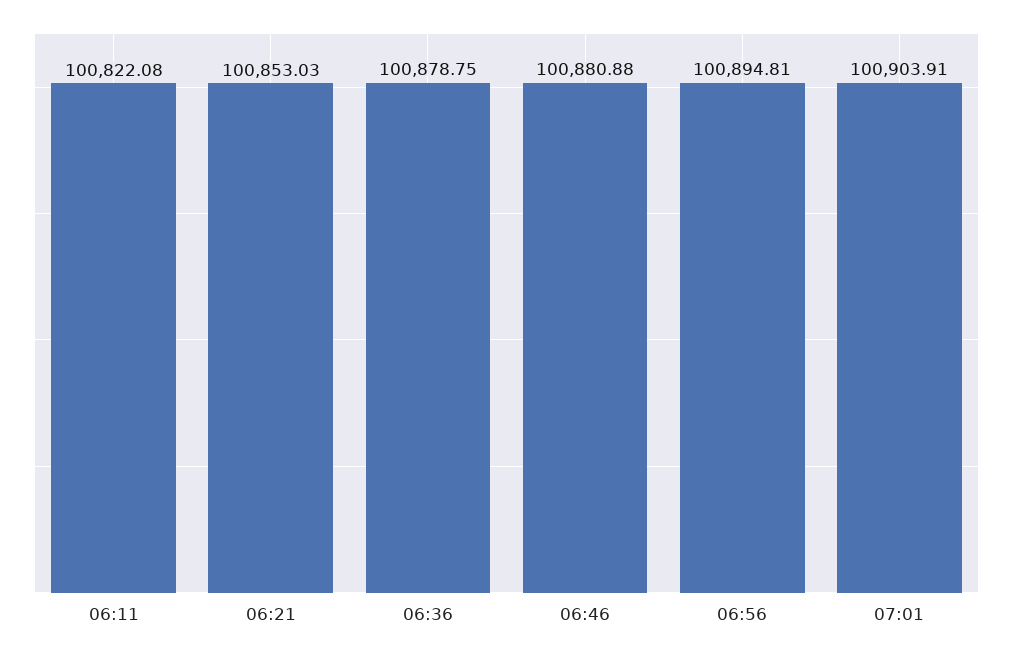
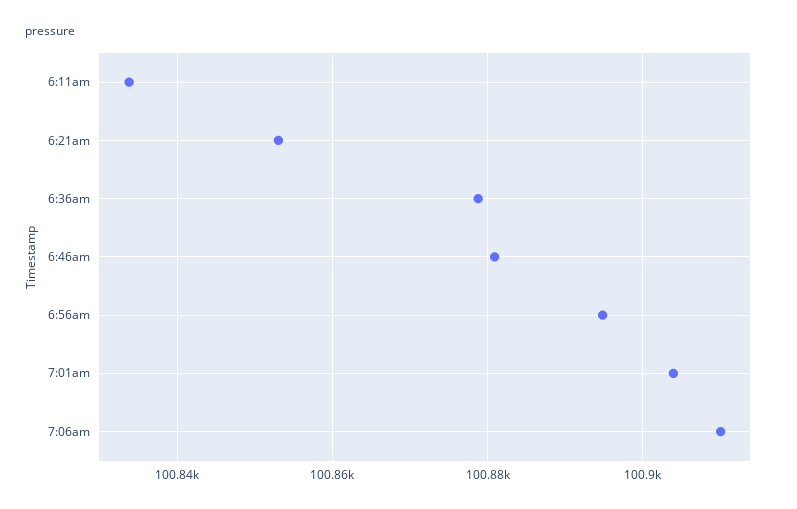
06:11: 100822.08 -> 100834
7:06am: none -> 100910

